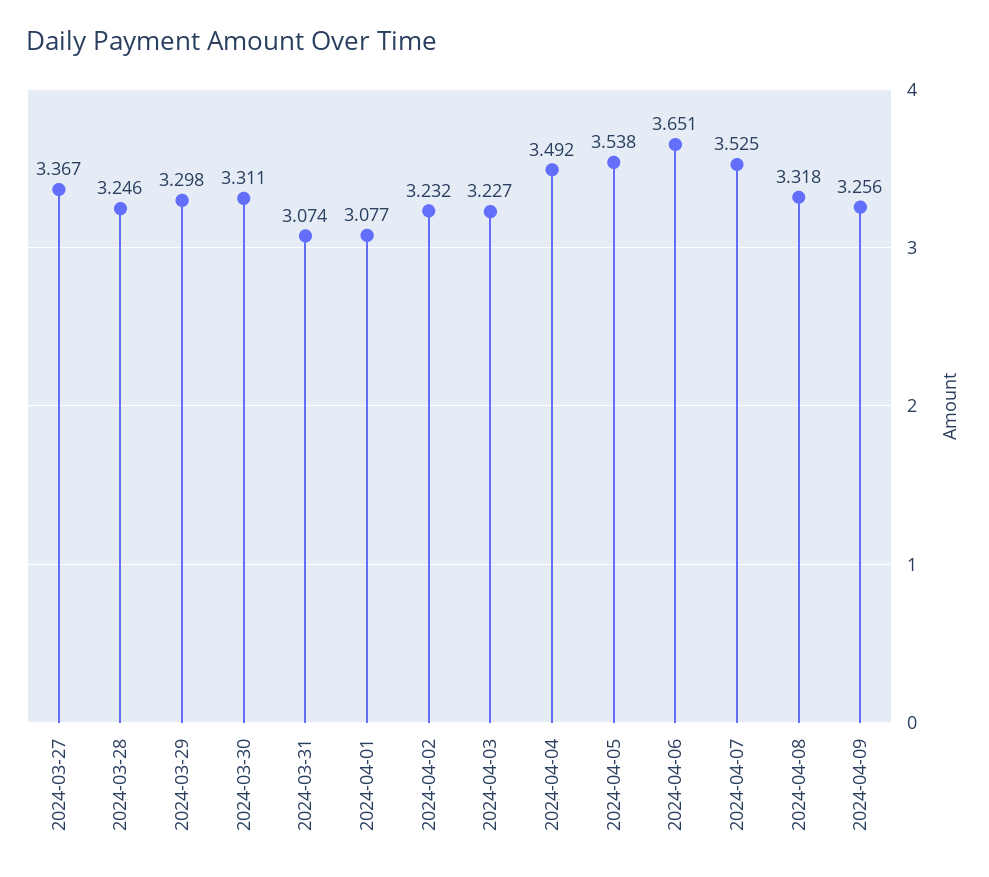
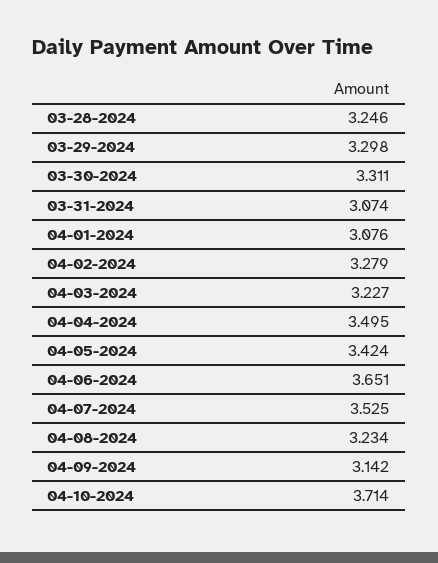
2024-03-27: 3.367 -> none
2024-04-01: 3.077 -> 3.076
2024-04-02: 3.232 -> 3.279
2024-04-04: 3.492 -> 3.495
2024-04-05: 3.538 -> 3.424
2024-04-08: 3.318 -> 3.234
2024-04-09: 3.256 -> 3.142
04-10-2024: none -> 3.714

